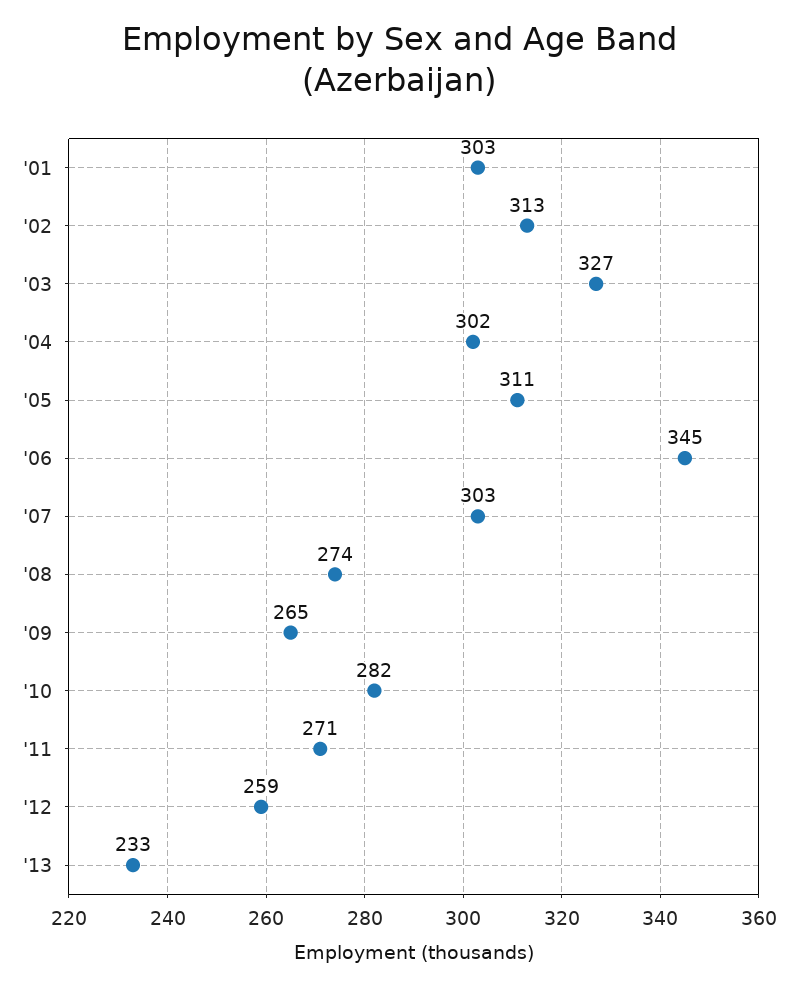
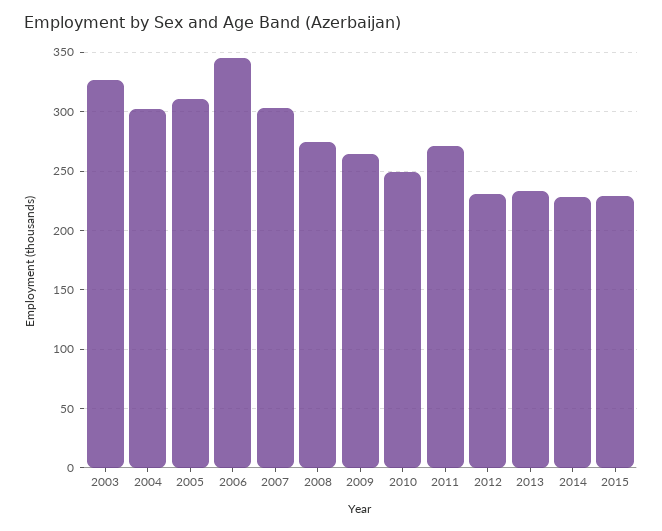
'01: 303 -> none
'02: 313 -> none
'10: 282 -> 250
'12: 259 -> 230
2014: none -> 230
2015: none -> 230

